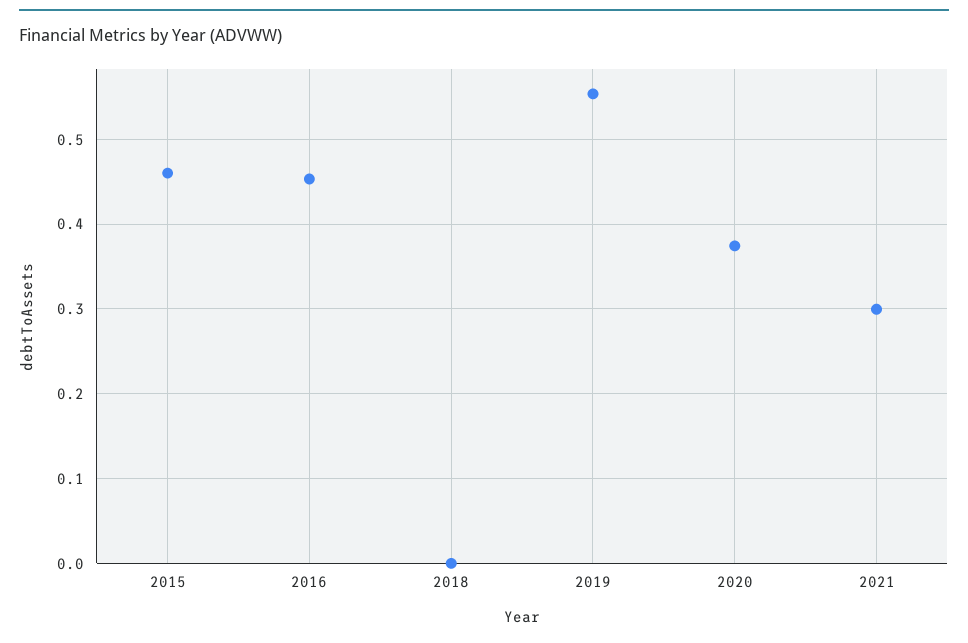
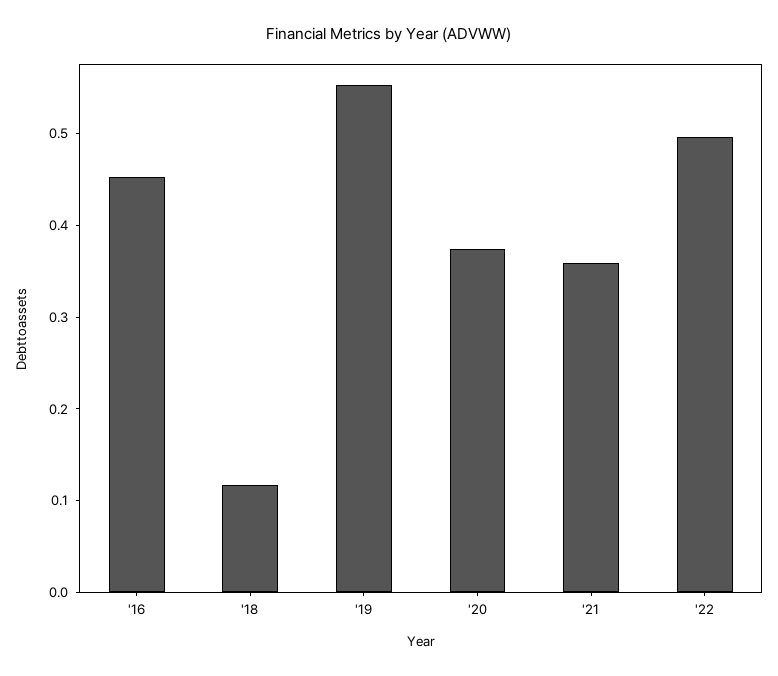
2015: 0.46 -> none
2018: 0 -> 0.12
2021: 0.3 -> 0.36
'22: none -> 0.5

